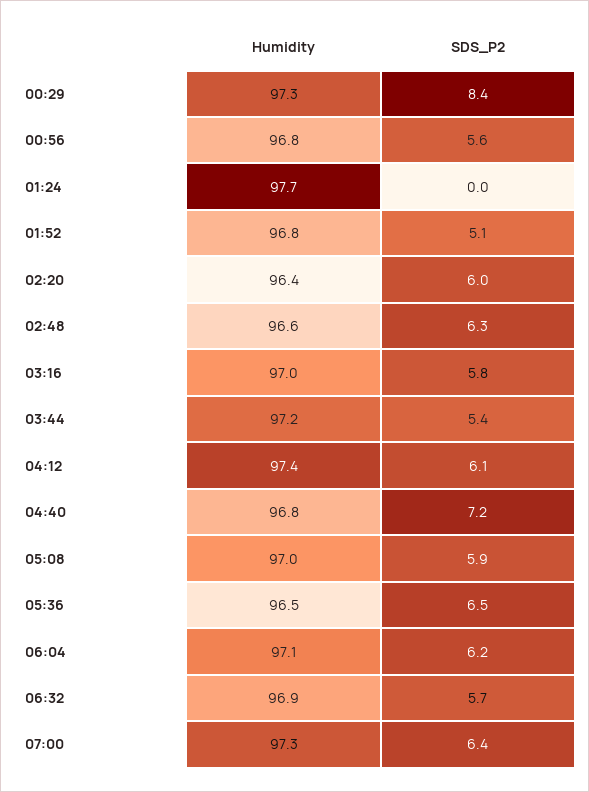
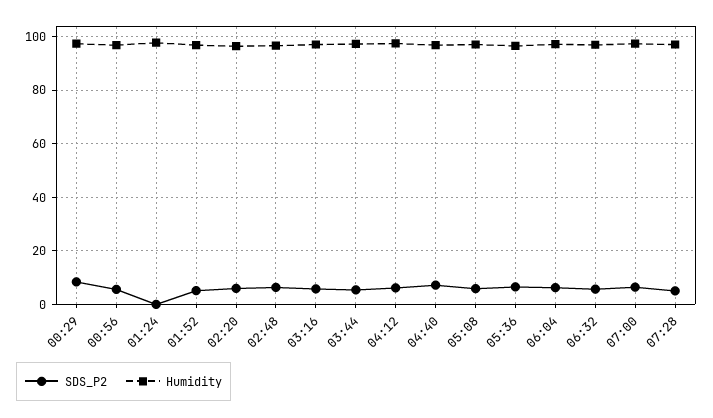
SDS_P2, 07:28: none -> 5
Humidity, 07:28: none -> 97.5

